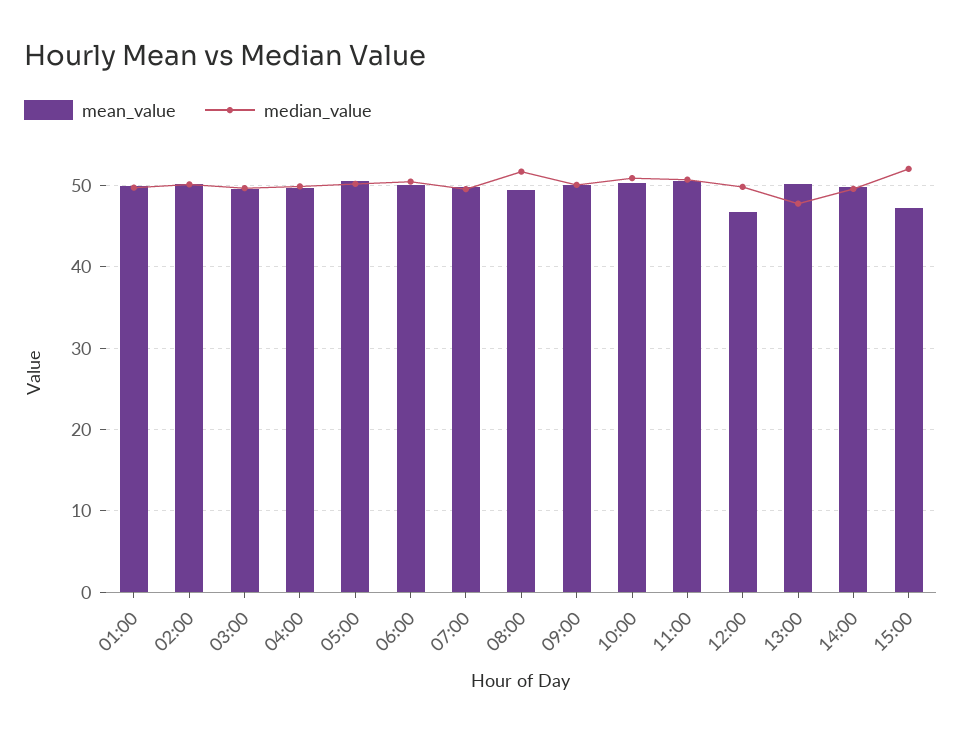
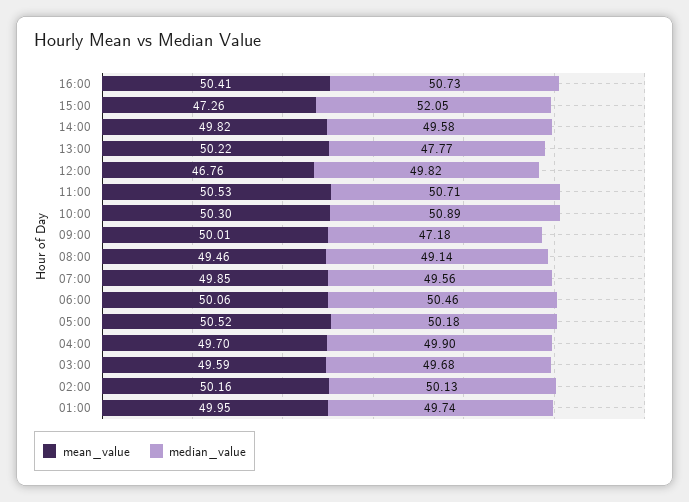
median_value, 08:00: 52 -> 49.14
median_value, 09:00: 50 -> 47.18
mean_value, 16:00: none -> 50.41
median_value, 16:00: none -> 50.73

